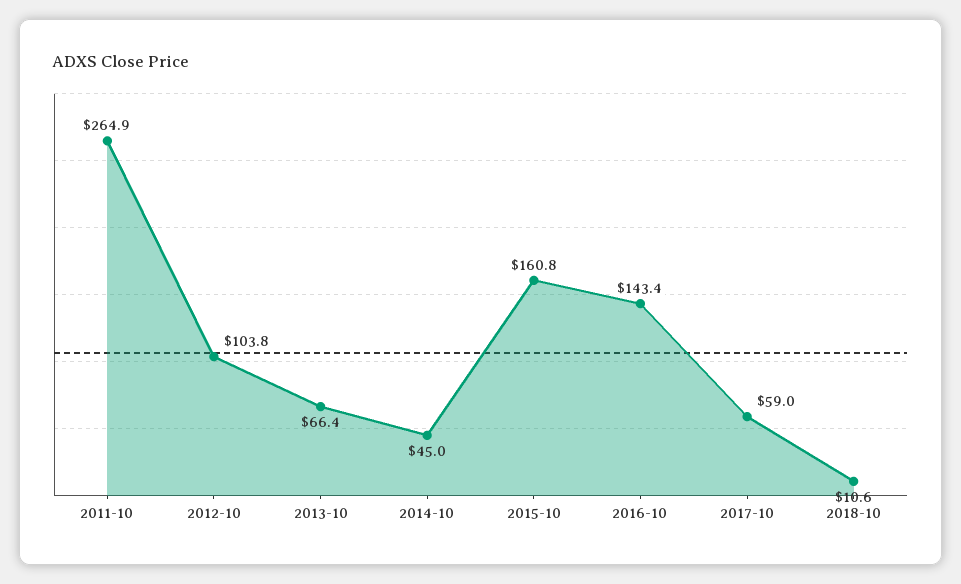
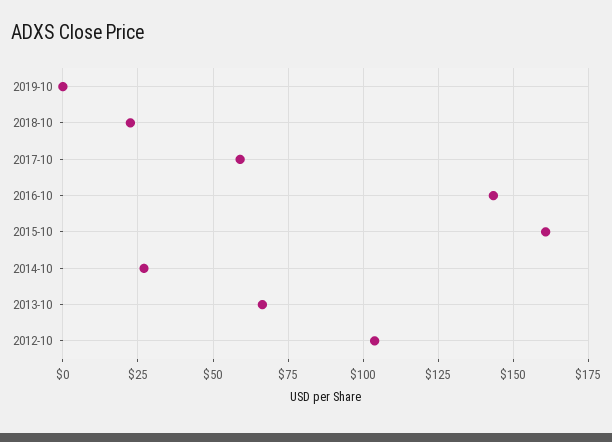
2011-10: 264.9 -> none
2014-10: 45 -> 27.5
2018-10: 10.6 -> 22.5
2019-10: none -> 0

